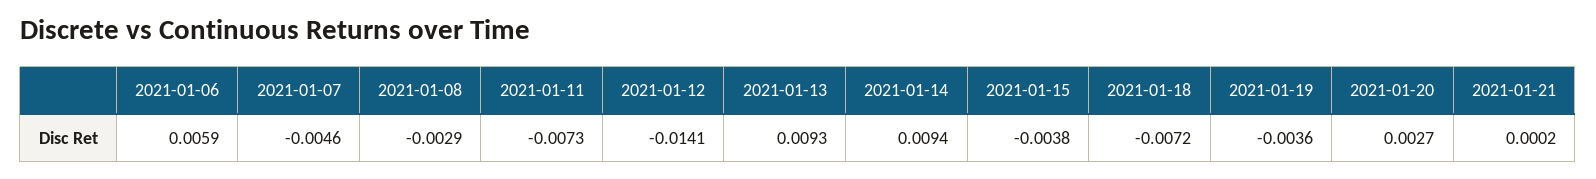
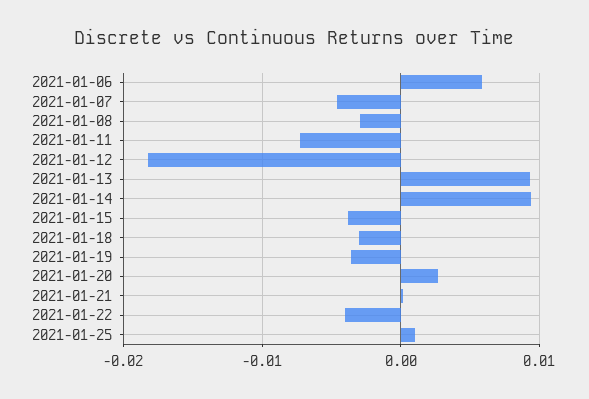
2021-01-12: -0.0141 -> -0.018
2021-01-18: -0.0072 -> -0.003
2021-01-22: none -> -0.004
2021-01-25: none -> 0.001

